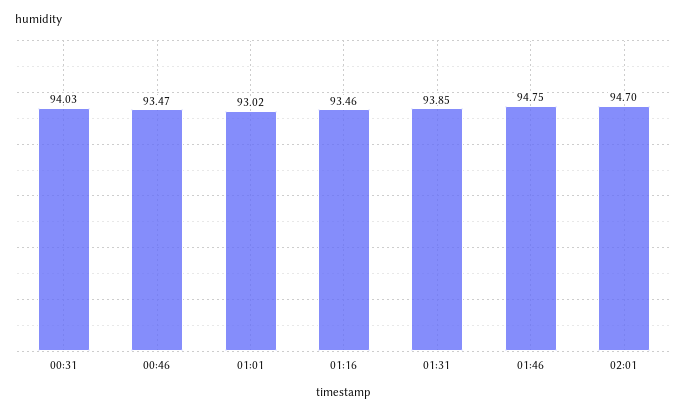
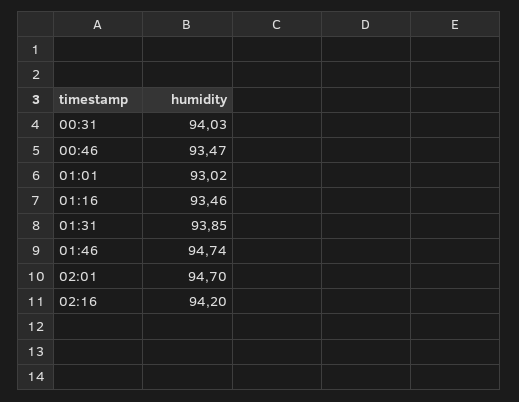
01:46: 94.75 -> 94.74
02:16: none -> 94.2

